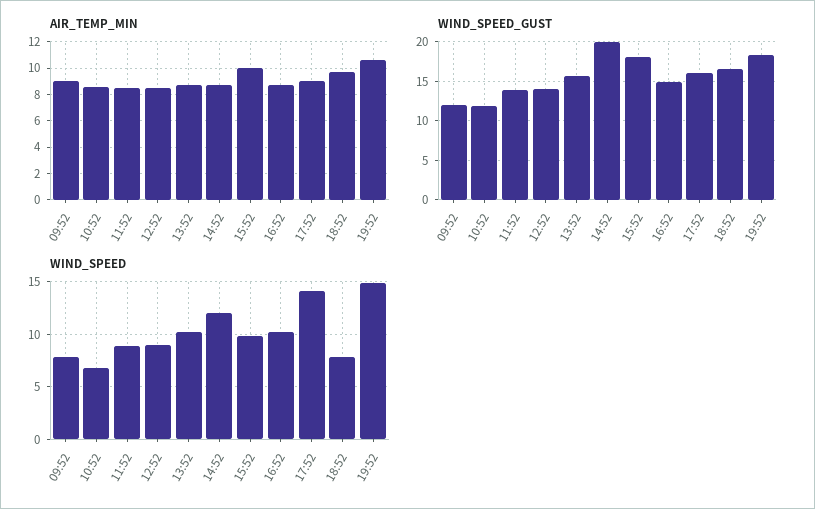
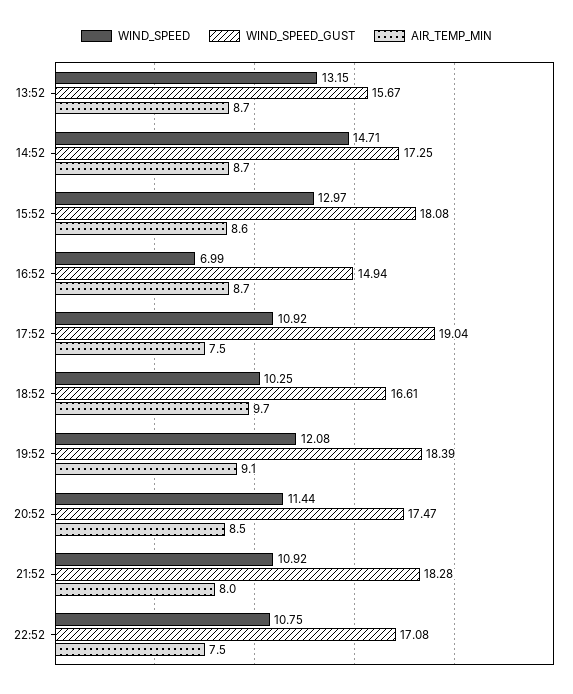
AIR_TEMP_MIN, 09:52: 9 -> none
AIR_TEMP_MIN, 10:52: 8.5 -> none
AIR_TEMP_MIN, 11:52: 8.5 -> none
AIR_TEMP_MIN, 12:52: 8.5 -> none
AIR_TEMP_MIN, 15:52: 10 -> 8.6
AIR_TEMP_MIN, 17:52: 9 -> 7.5
AIR_TEMP_MIN, 19:52: 10.5 -> 9.1
WIND_SPEED_GUST, 09:52: 12 -> none
WIND_SPEED_GUST, 10:52: 12 -> none
WIND_SPEED_GUST, 11:52: 14 -> none
WIND_SPEED_GUST, 12:52: 14 -> none
WIND_SPEED_GUST, 14:52: 20 -> 17.25
WIND_SPEED_GUST, 17:52: 16 -> 19.04
WIND_SPEED, 09:52: 8 -> none
WIND_SPEED, 10:52: 7 -> none
WIND_SPEED, 11:52: 9 -> none
WIND_SPEED, 12:52: 9 -> none
WIND_SPEED, 13:52: 10 -> 13.15
WIND_SPEED, 14:52: 12 -> 14.71
WIND_SPEED, 15:52: 10 -> 12.97
WIND_SPEED, 16:52: 10 -> 6.99
WIND_SPEED, 17:52: 14 -> 10.92
WIND_SPEED, 18:52: 8 -> 10.25
WIND_SPEED, 19:52: 15 -> 12.08
WIND_SPEED, 20:52: none -> 11.44
WIND_SPEED_GUST, 20:52: none -> 17.47
AIR_TEMP_MIN, 20:52: none -> 8.5
WIND_SPEED, 21:52: none -> 10.92
WIND_SPEED_GUST, 21:52: none -> 18.28
AIR_TEMP_MIN, 21:52: none -> 8
WIND_SPEED, 22:52: none -> 10.75
WIND_SPEED_GUST, 22:52: none -> 17.08
AIR_TEMP_MIN, 22:52: none -> 7.5

